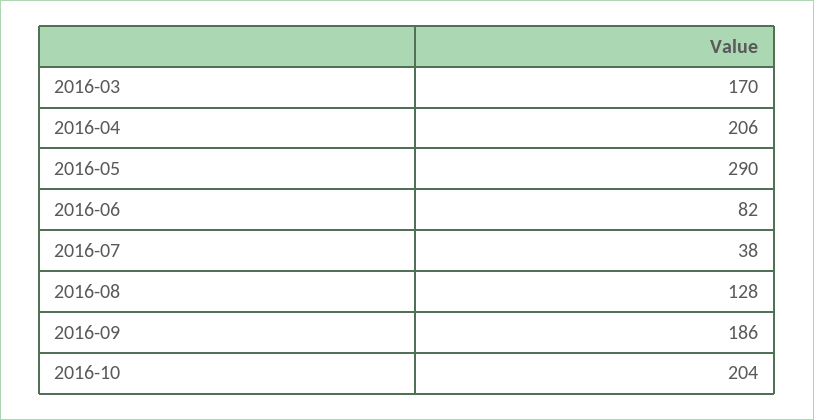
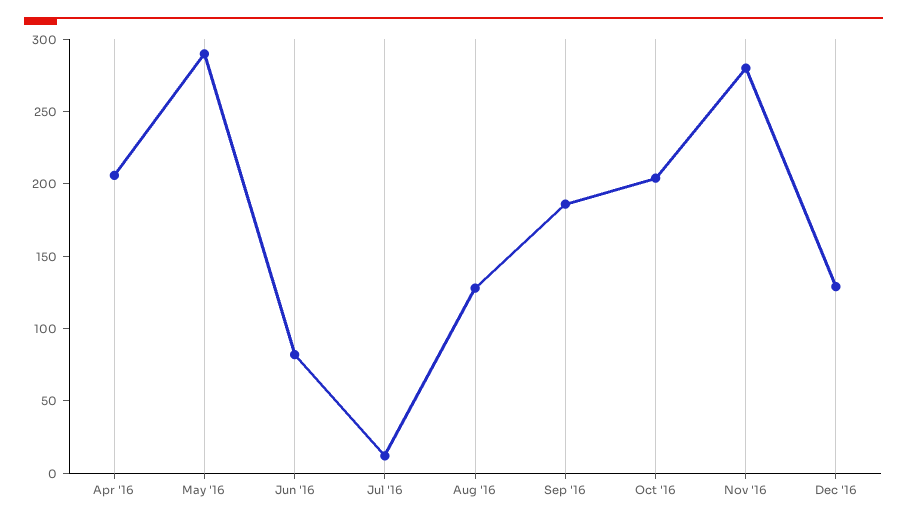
2016-03: 170 -> none
2016-07: 38 -> 10
Nov '16: none -> 280
Dec '16: none -> 130

